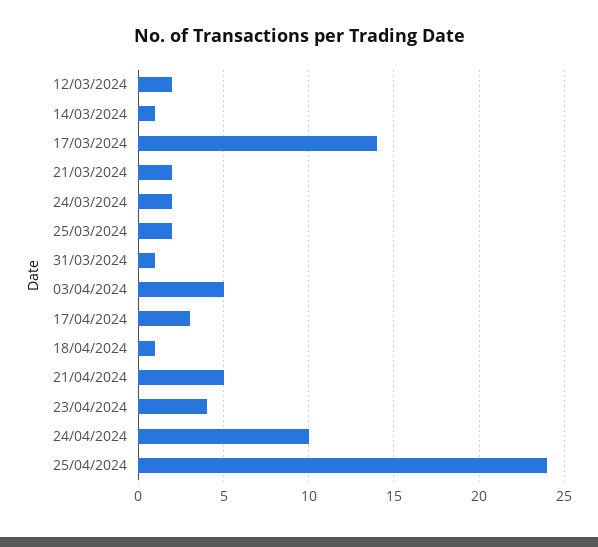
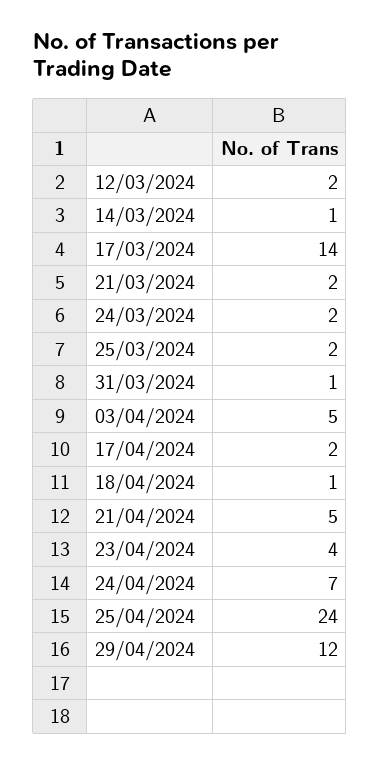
17/04/2024: 3 -> 2
24/04/2024: 10 -> 7
29/04/2024: none -> 12

